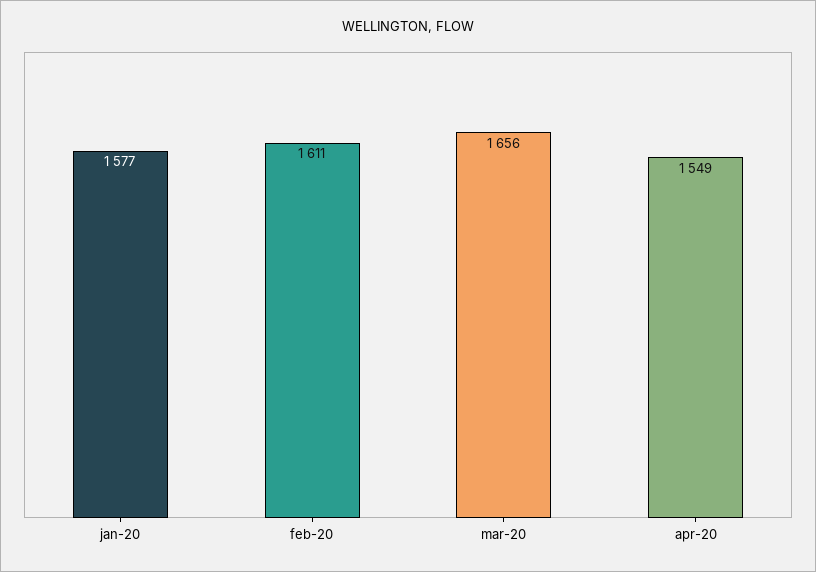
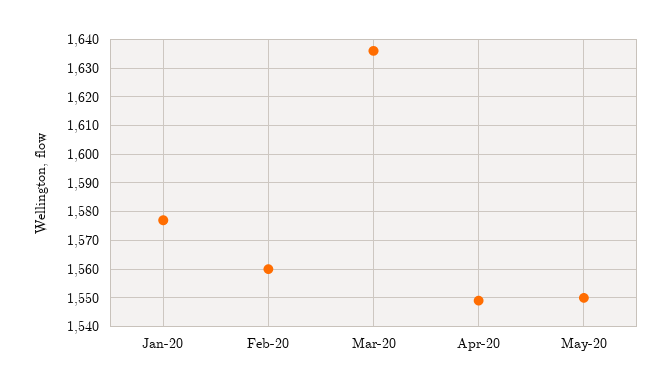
feb-20: 1611 -> 1560
mar-20: 1656 -> 1635
May-20: none -> 1550

